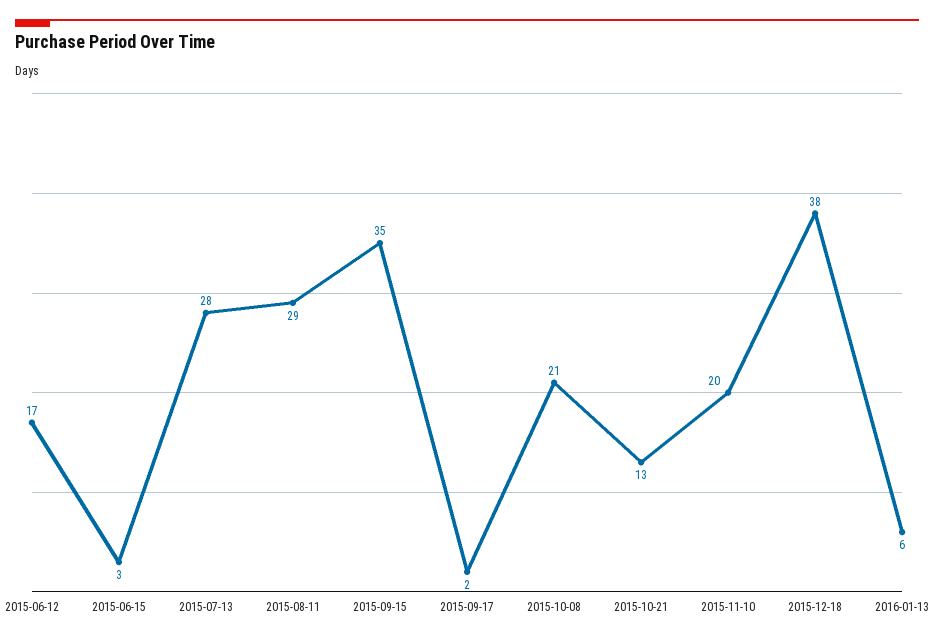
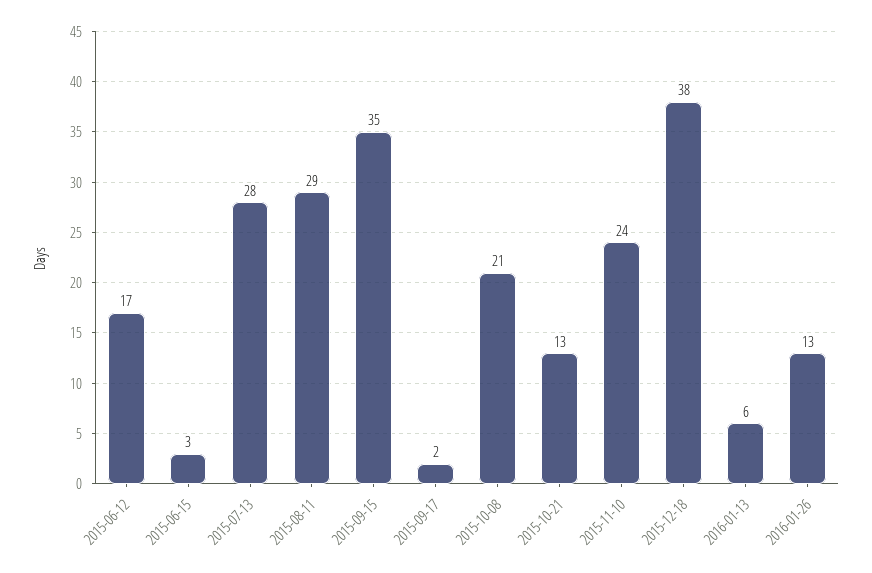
2015-11-10: 20 -> 24
2016-01-26: none -> 13

